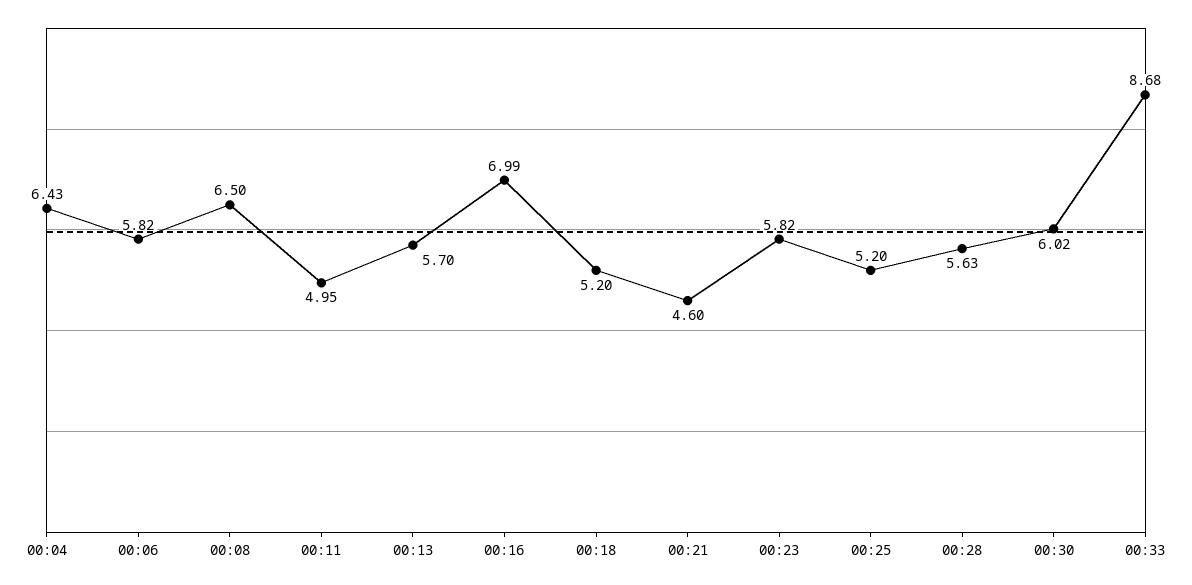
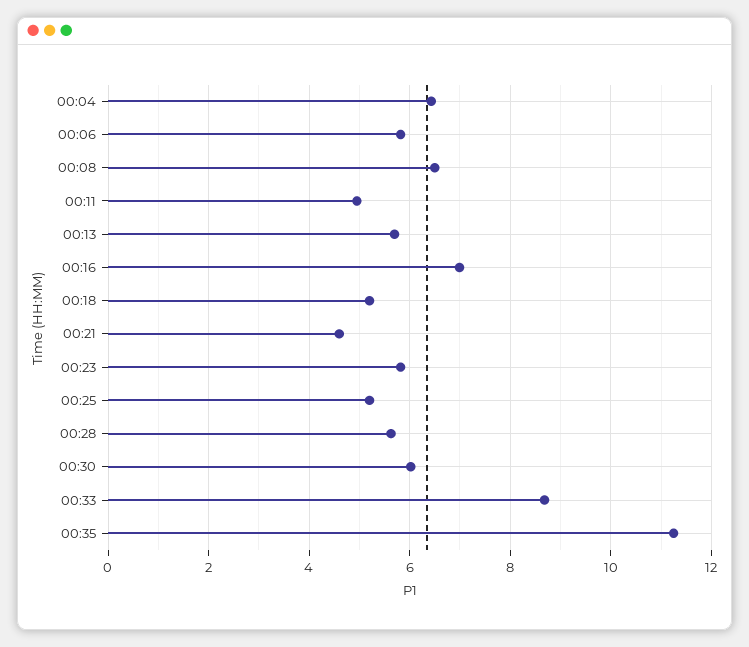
00:35: none -> 11.2

